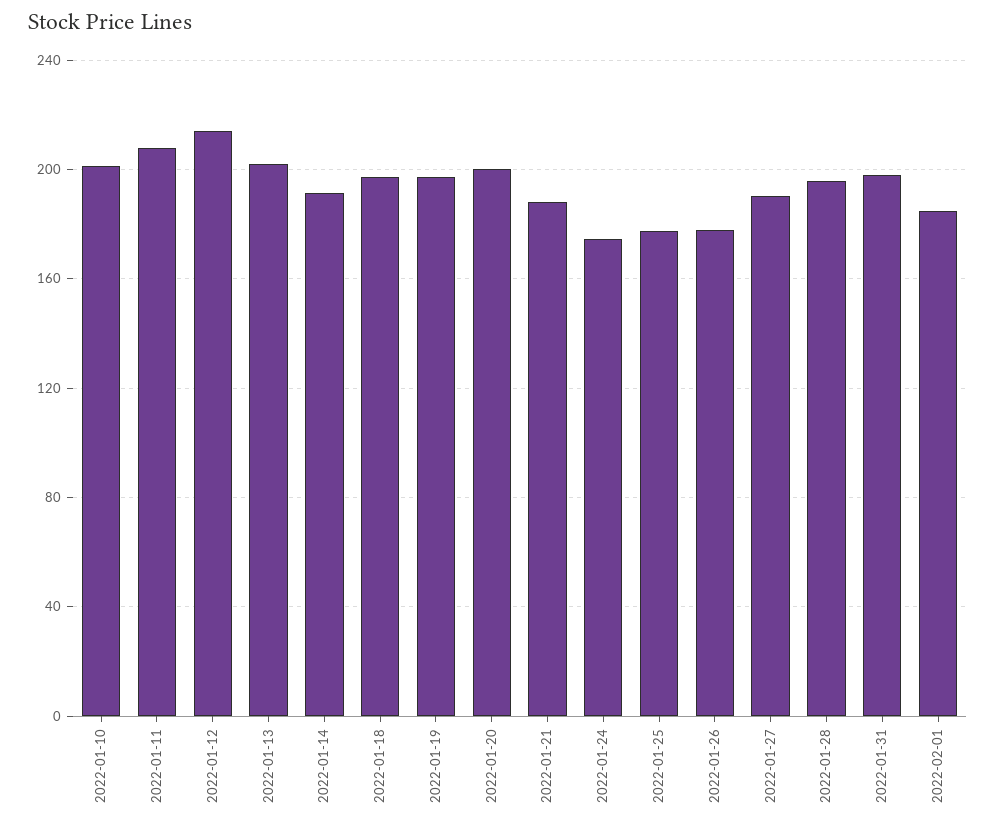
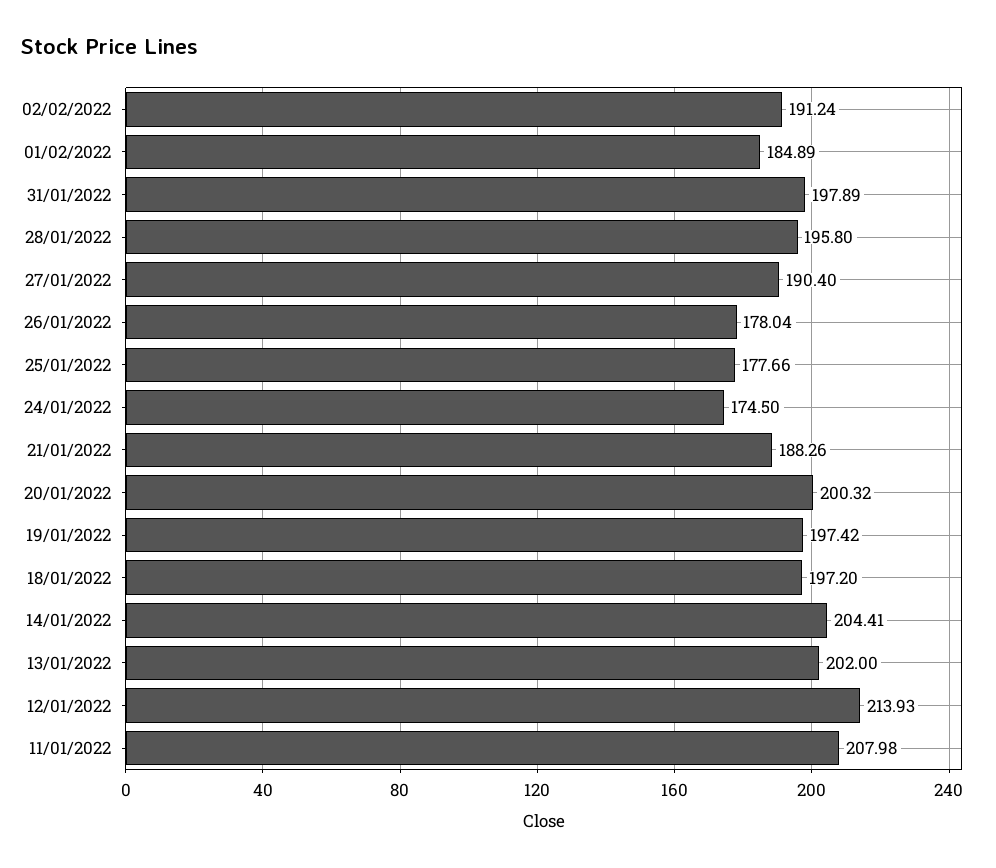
2022-01-10: 200 -> none
2022-01-14: 190 -> 204.41
02/02/2022: none -> 191.24

